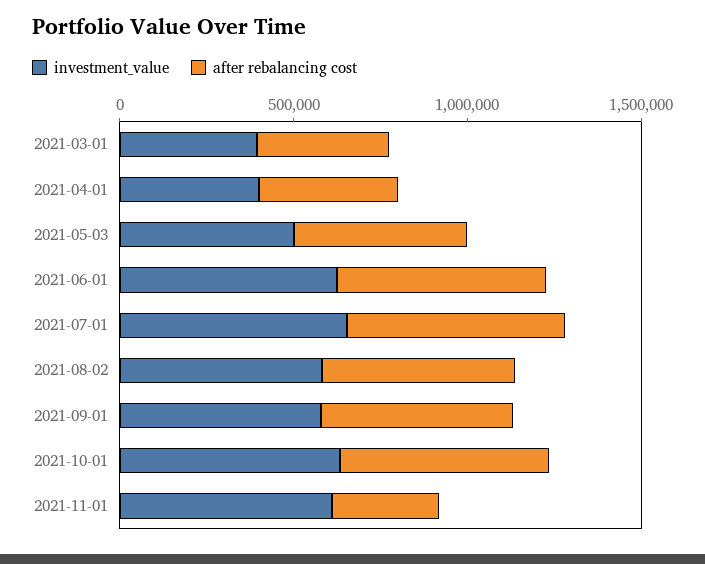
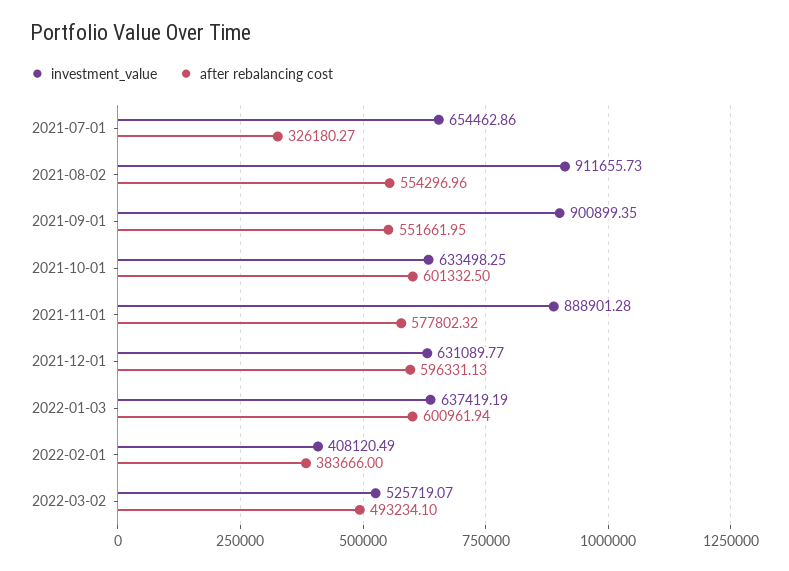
investment_value, 2021-03-01: 400000 -> none
after rebalancing cost, 2021-03-01: 400000 -> none
investment_value, 2021-04-01: 400000 -> none
after rebalancing cost, 2021-04-01: 400000 -> none
investment_value, 2021-05-03: 500000 -> none
after rebalancing cost, 2021-05-03: 500000 -> none
investment_value, 2021-06-01: 600000 -> none
after rebalancing cost, 2021-06-01: 600000 -> none
after rebalancing cost, 2021-07-01: 600000 -> 326180.27
investment_value, 2021-08-02: 600000 -> 911655.73
investment_value, 2021-09-01: 600000 -> 900899.35
investment_value, 2021-11-01: 600000 -> 888901.28
after rebalancing cost, 2021-11-01: 300000 -> 577802.32
investment_value, 2021-12-01: none -> 631089.77
after rebalancing cost, 2021-12-01: none -> 596331.13
investment_value, 2022-01-03: none -> 637419.19
after rebalancing cost, 2022-01-03: none -> 600961.94
investment_value, 2022-02-01: none -> 408120.49
after rebalancing cost, 2022-02-01: none -> 383666
investment_value, 2022-03-02: none -> 525719.07
after rebalancing cost, 2022-03-02: none -> 493234.1

